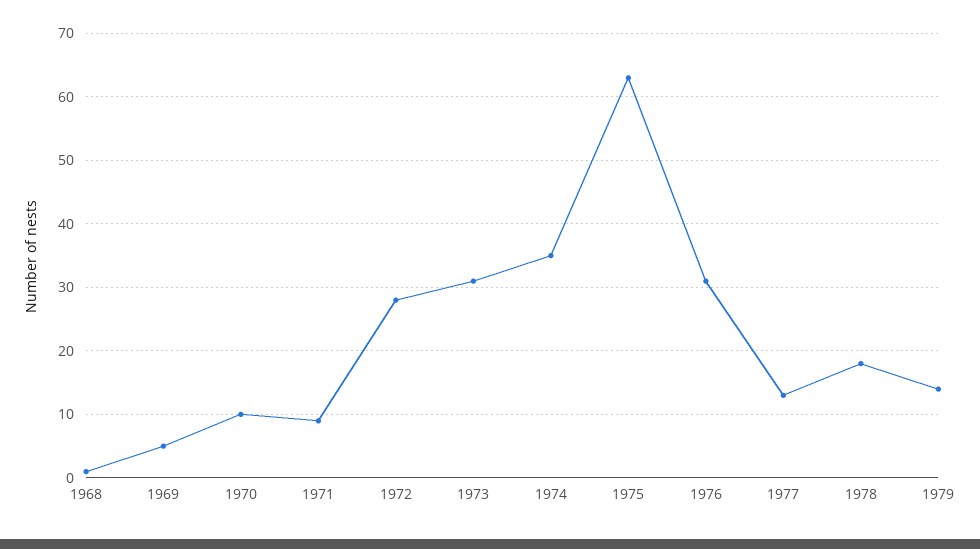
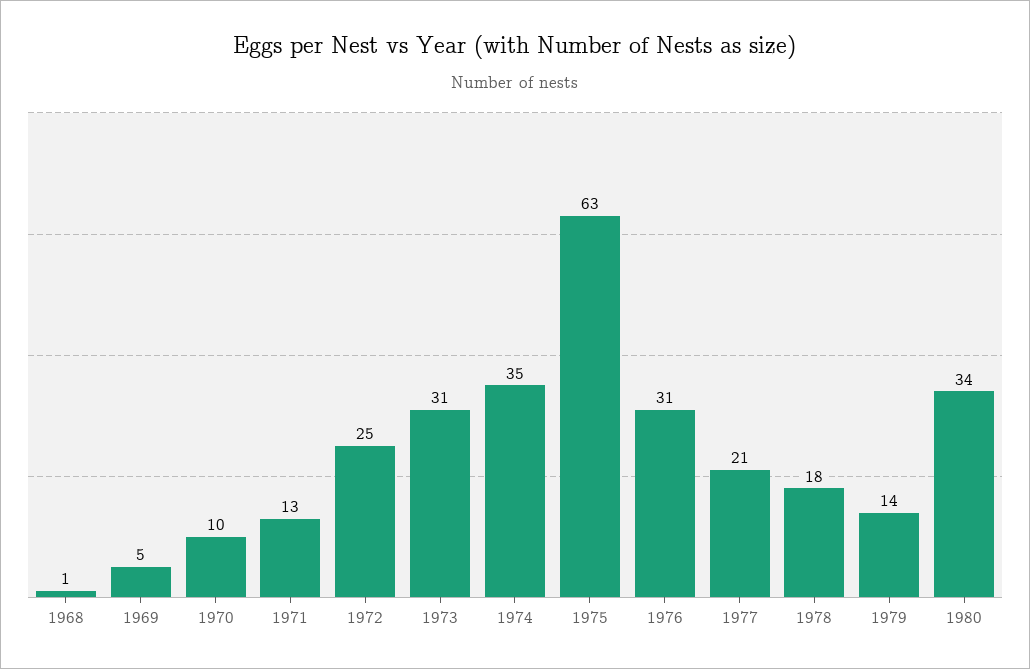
1971: 9 -> 13
1972: 28 -> 25
1977: 13 -> 21
1980: none -> 34

